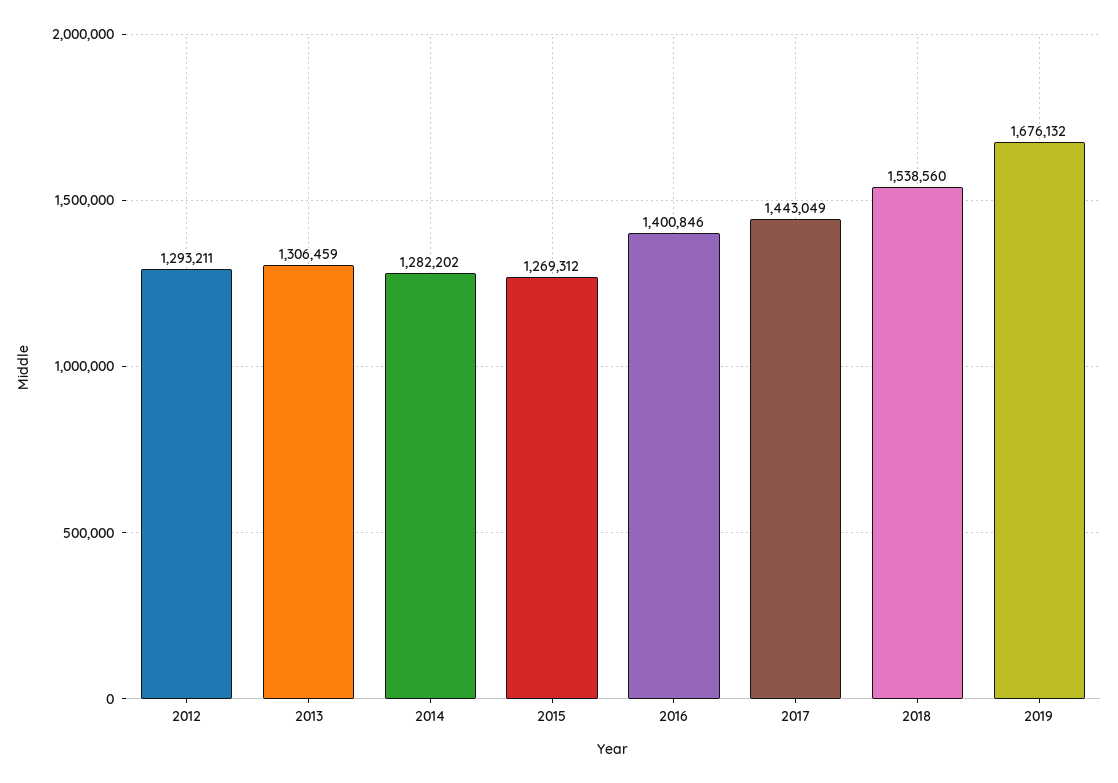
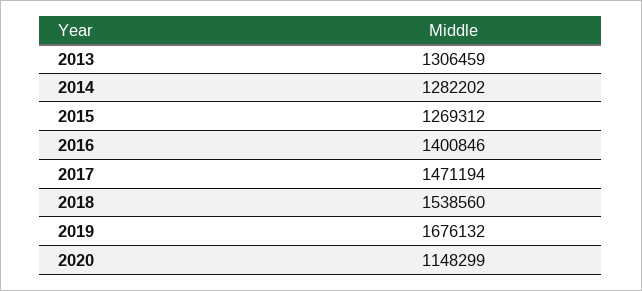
2012: 1293211 -> none
2017: 1443049 -> 1471194
2020: none -> 1148299

